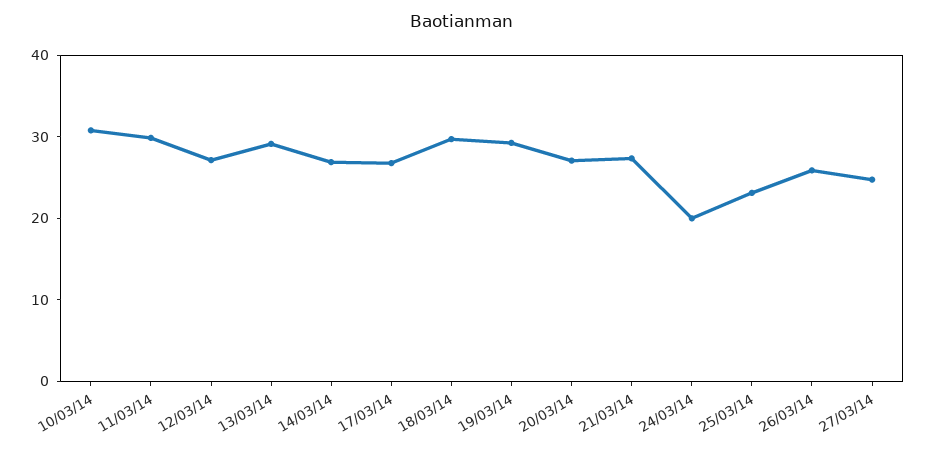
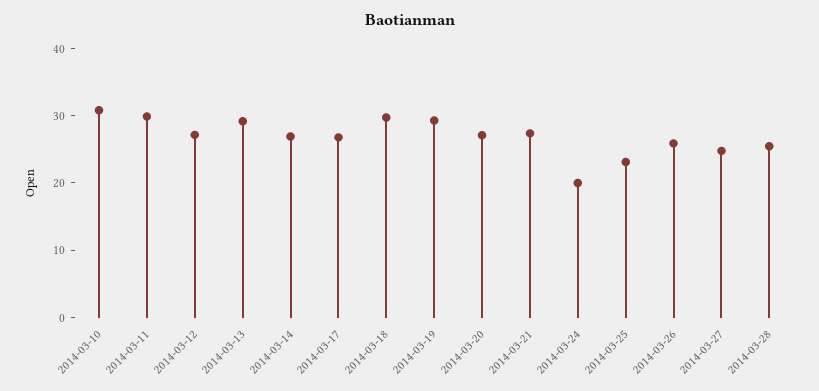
2014-03-28: none -> 26

